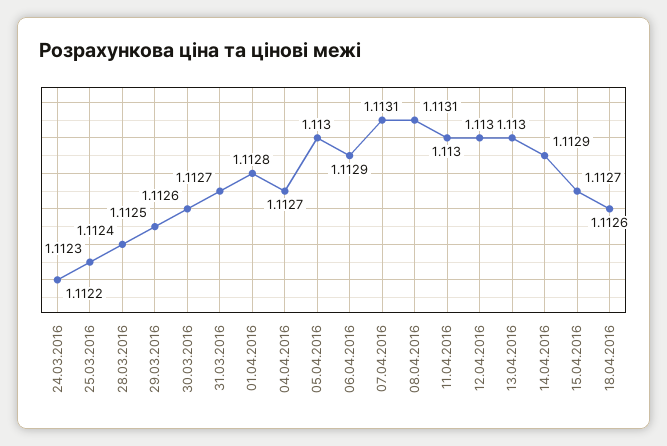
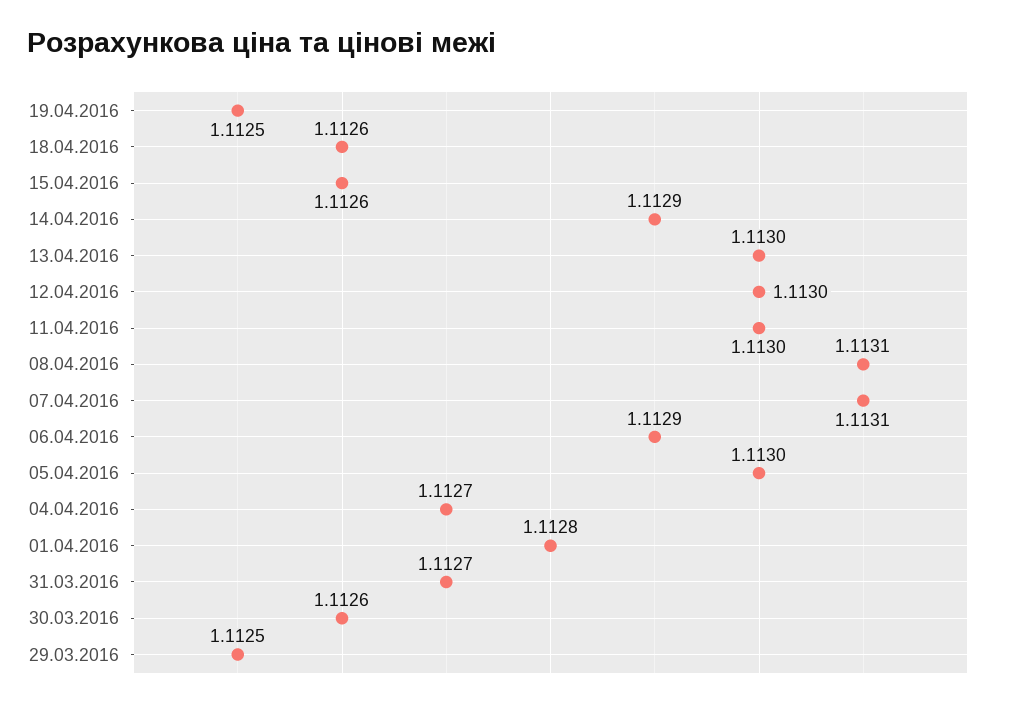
24.03.2016: 1.1122 -> none
25.03.2016: 1.1123 -> none
28.03.2016: 1.1124 -> none
15.04.2016: 1.1127 -> 1.1126
19.04.2016: none -> 1.1125

